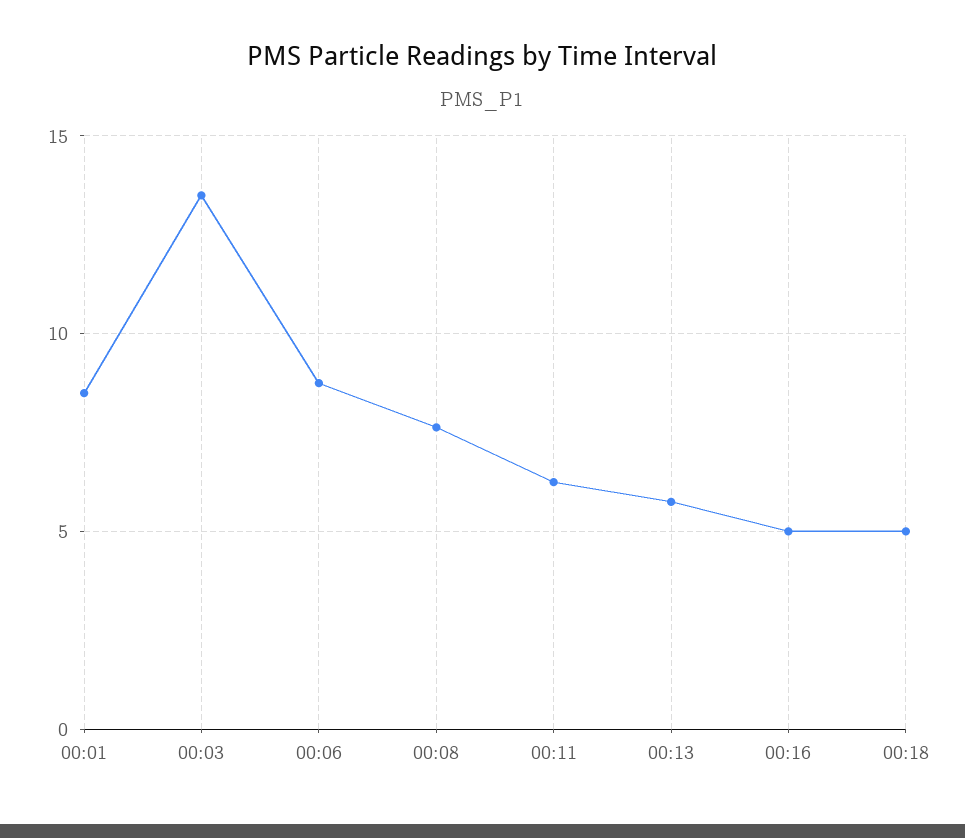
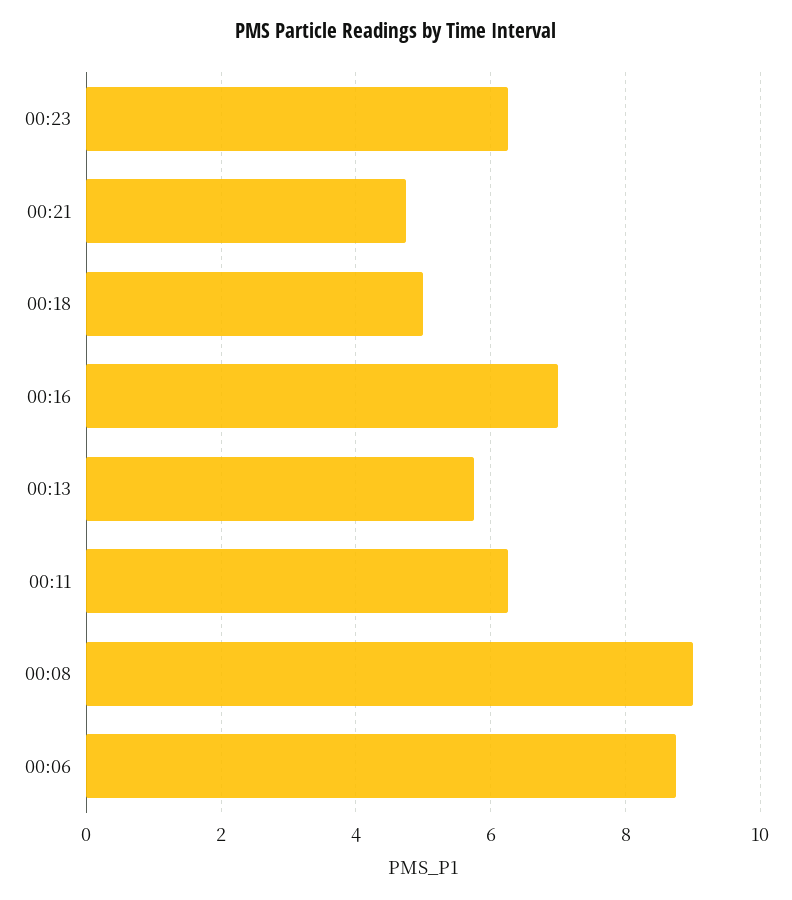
00:01: 8.5 -> none
00:03: 13.5 -> none
00:08: 7.5 -> 9
00:16: 5 -> 7
00:23: none -> 6.2
00:21: none -> 4.8

